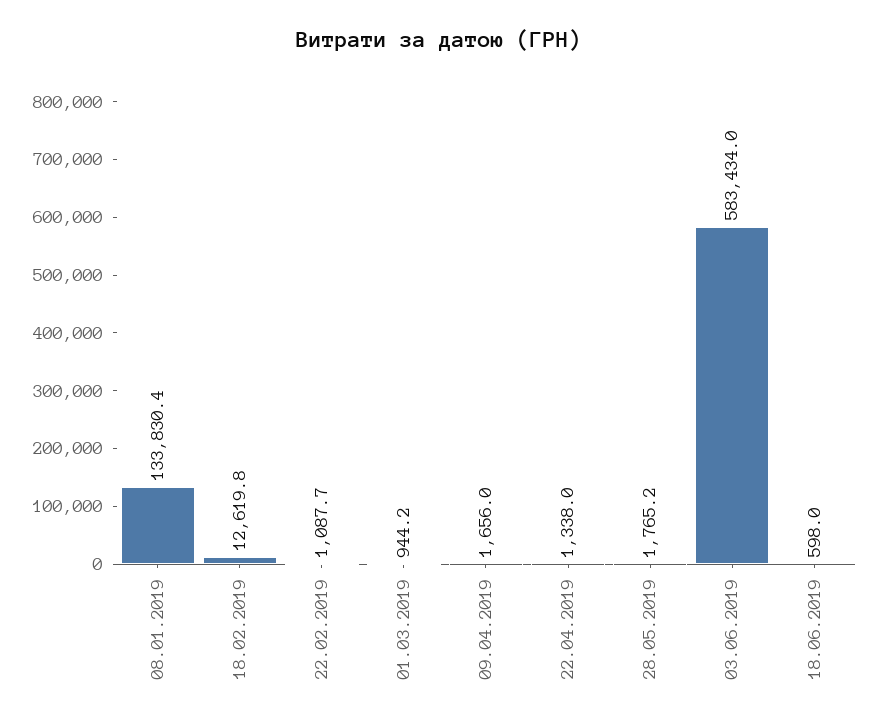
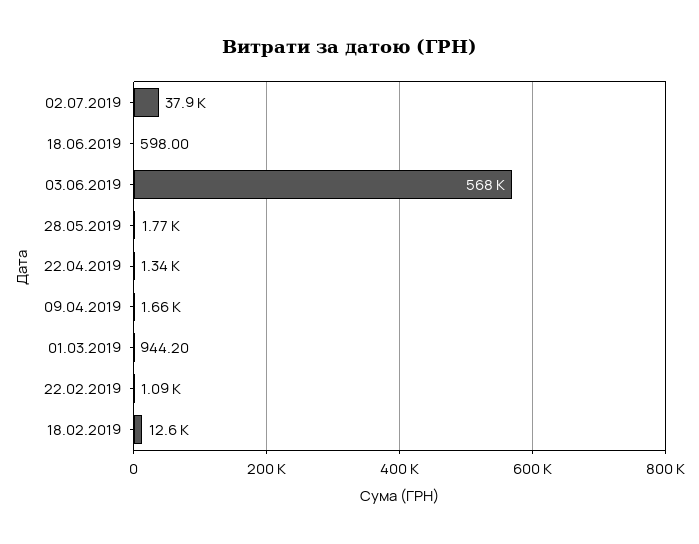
08.01.2019: 133830.4 -> none
03.06.2019: 583434 -> 568000
02.07.2019: none -> 37900

